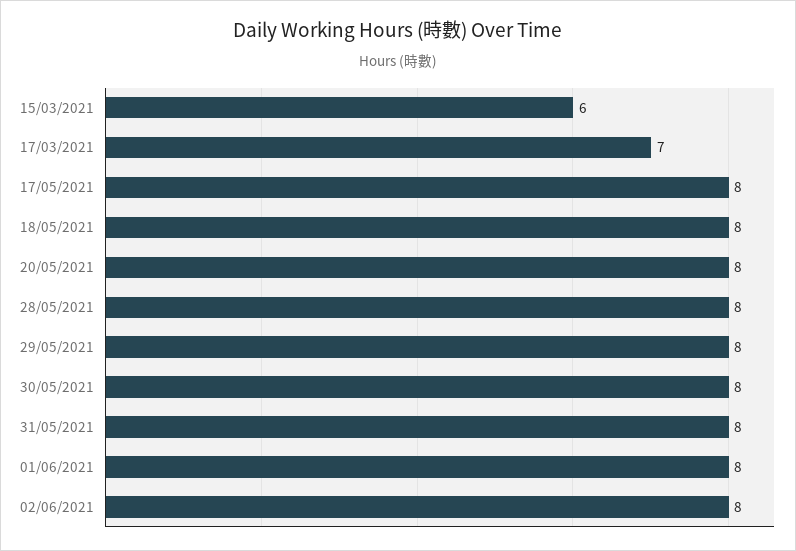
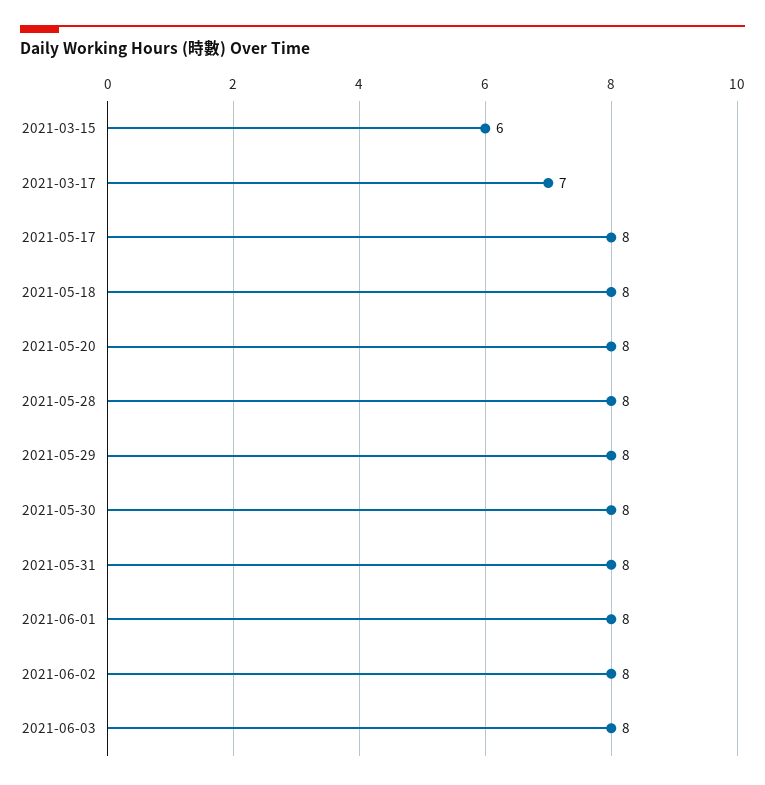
2021-06-03: none -> 8

